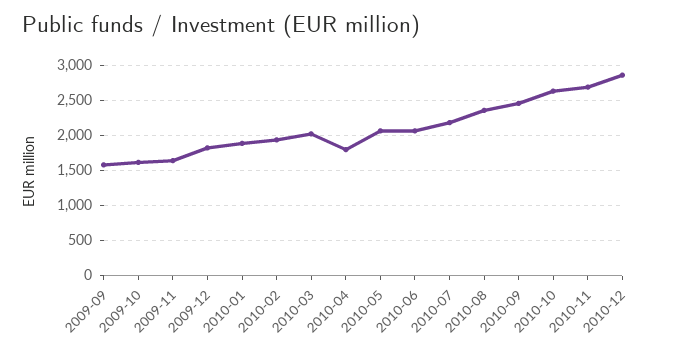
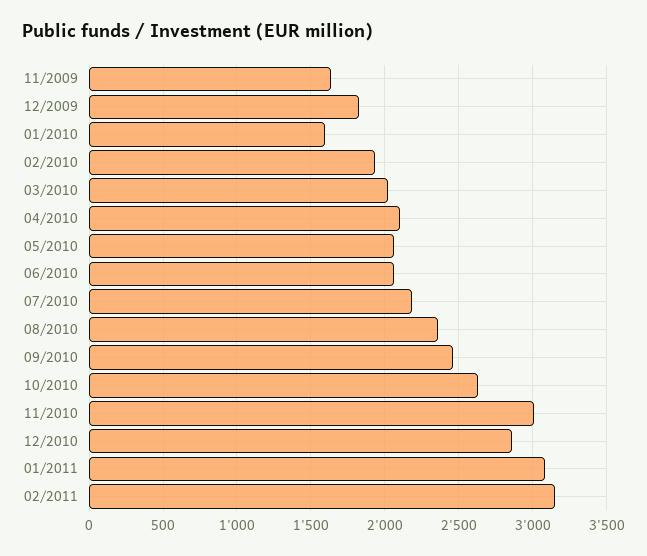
2009-09: 1600 -> none
2009-10: 1600 -> none
2010-01: 1900 -> 1600
2010-04: 1800 -> 2100
2010-11: 2700 -> 3000
01/2011: none -> 3100
02/2011: none -> 3150

